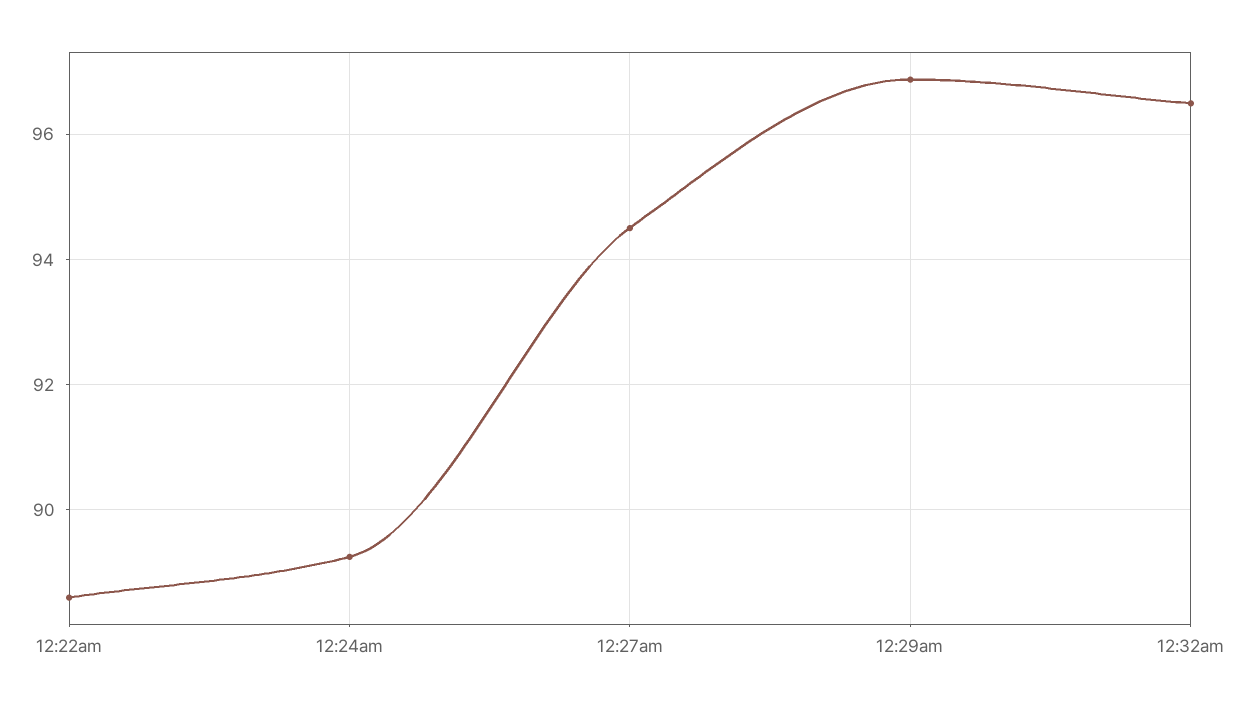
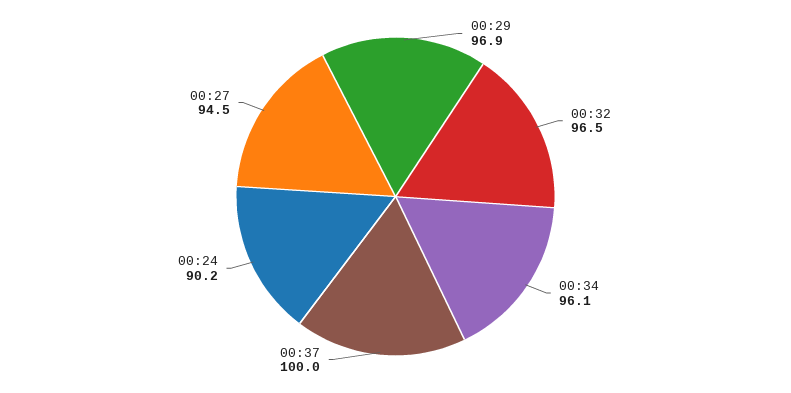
12:22am: 88.6 -> none
12:24am: 89.2 -> 90.2
00:34: none -> 96.1
00:37: none -> 100

